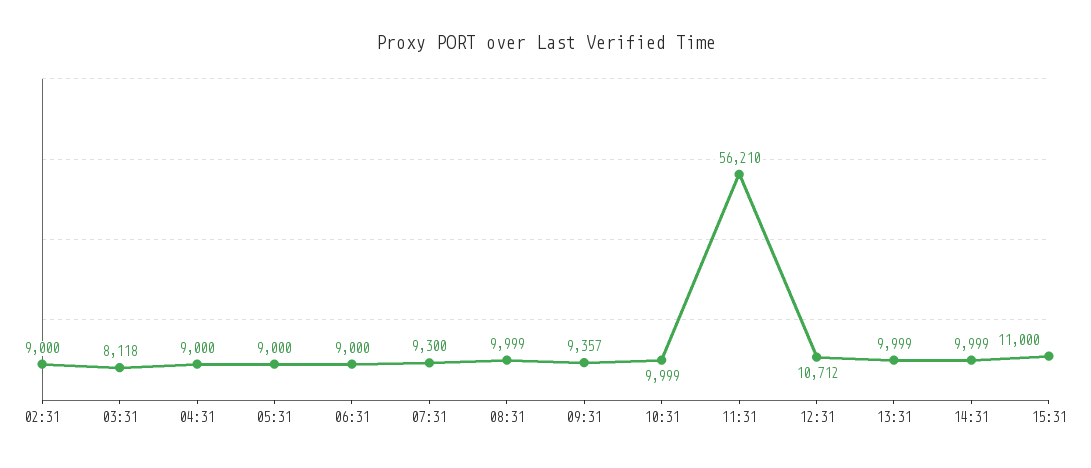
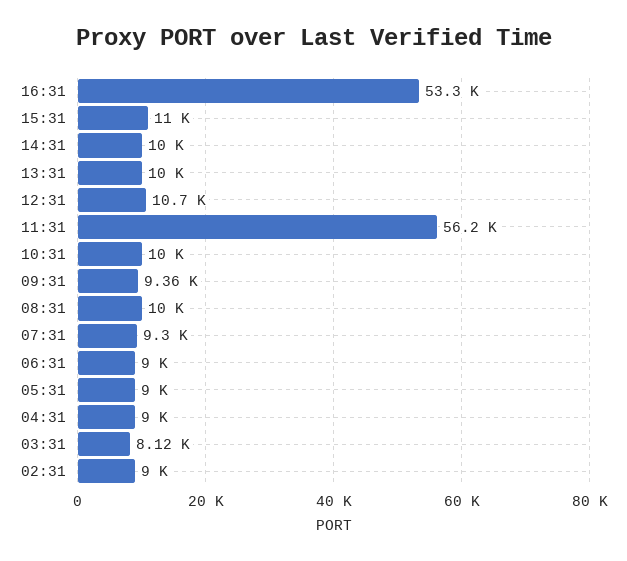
16:31: none -> 53300

